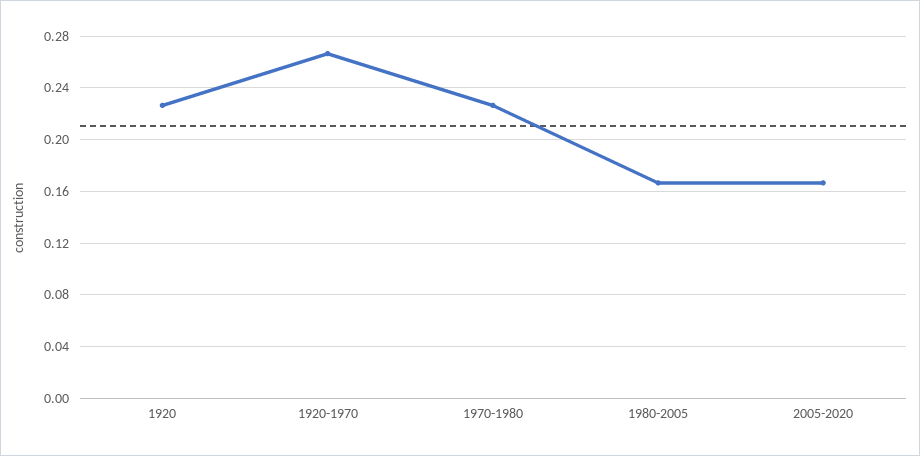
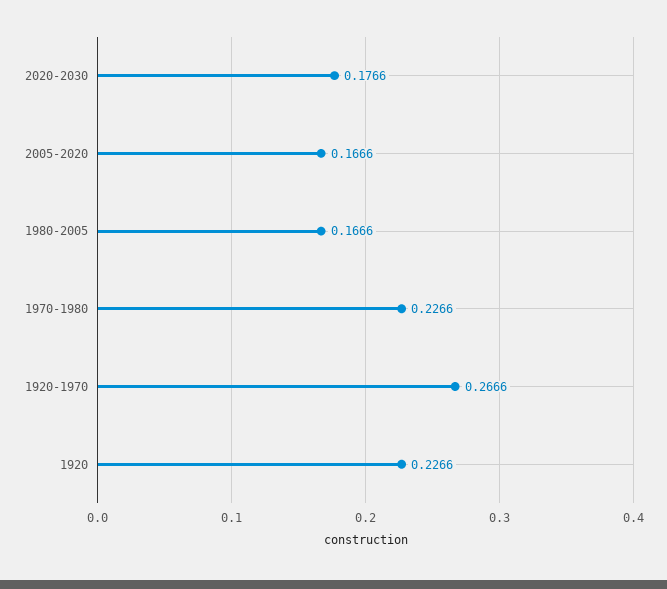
2020-2030: none -> 0.1766

